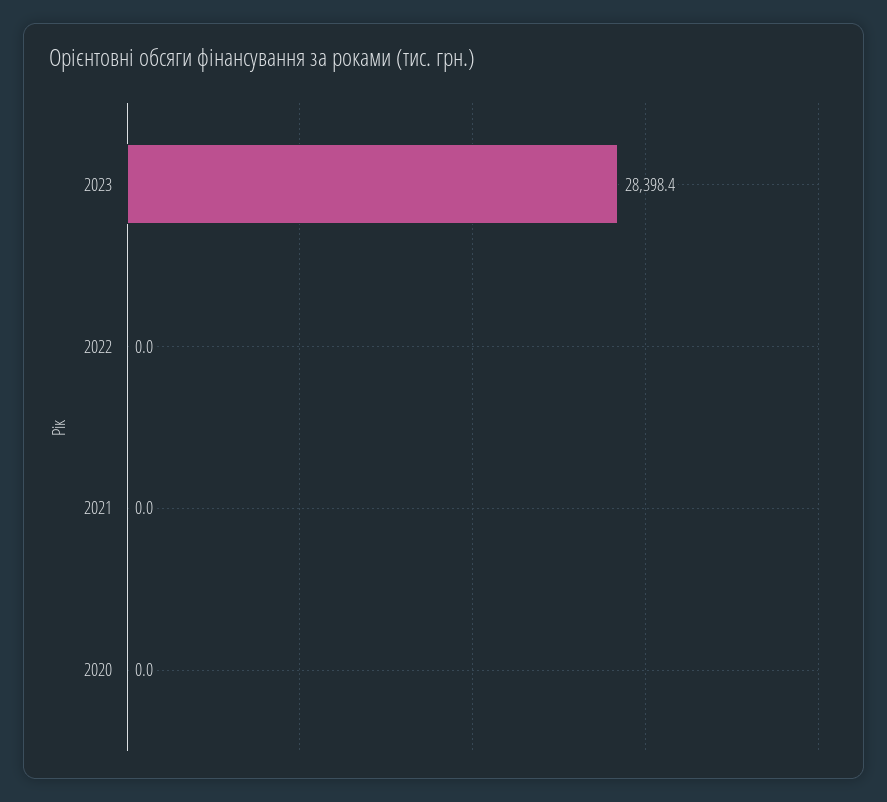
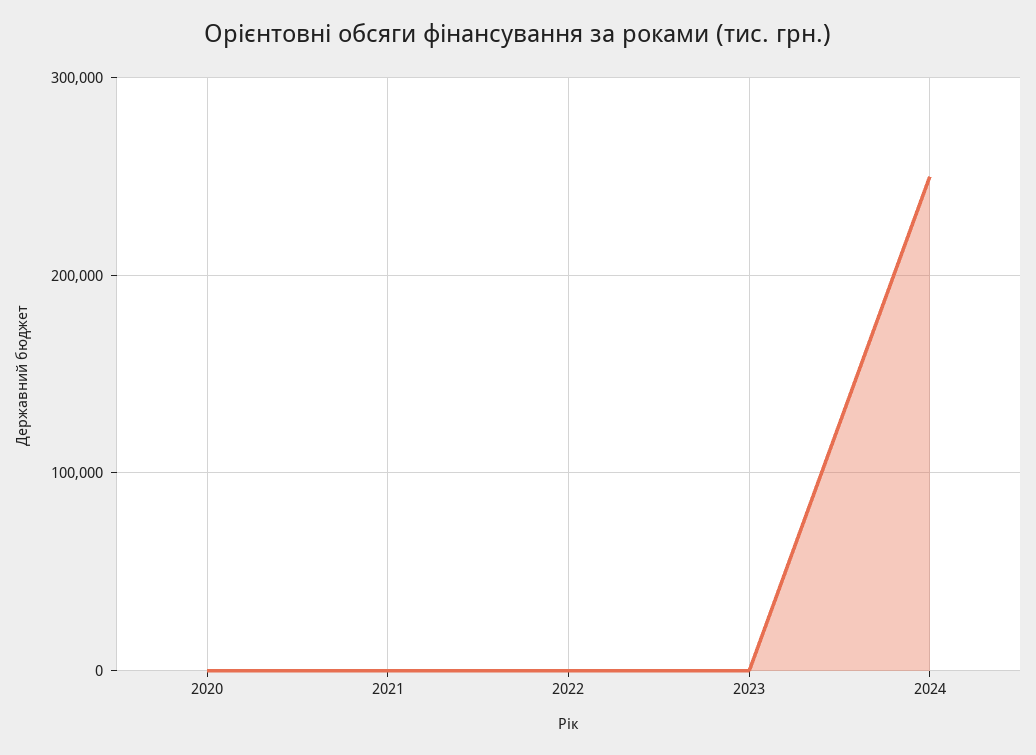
2023: 28398.4 -> 0
2024: none -> 250000

